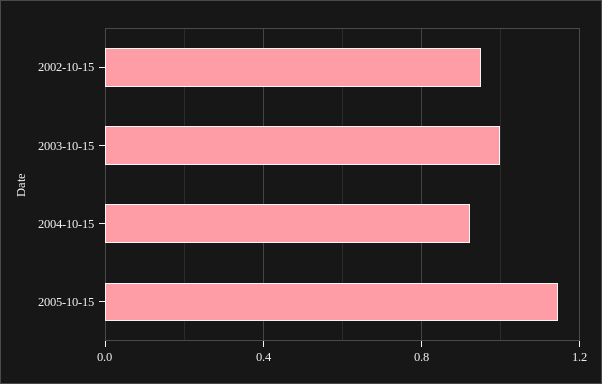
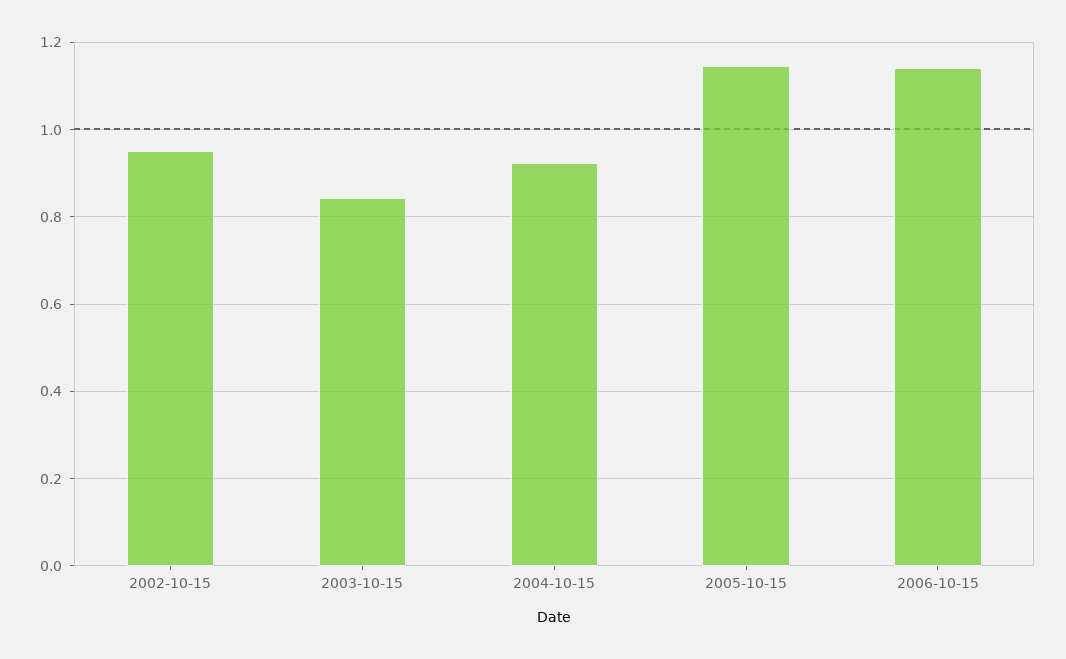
2003-10-15: 1 -> 0.84
2006-10-15: none -> 1.14

